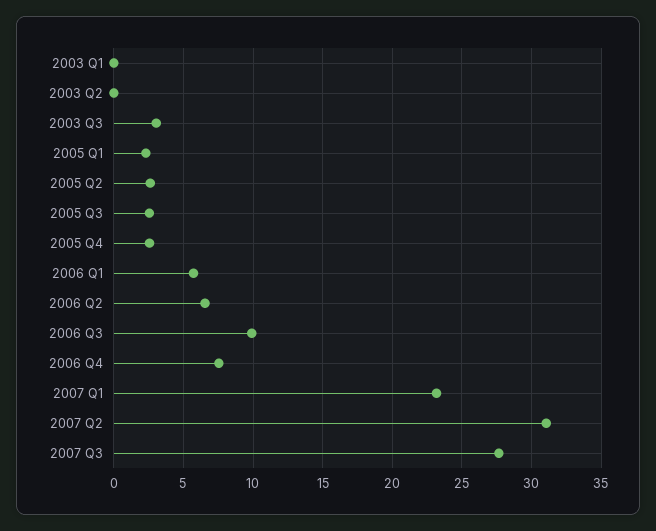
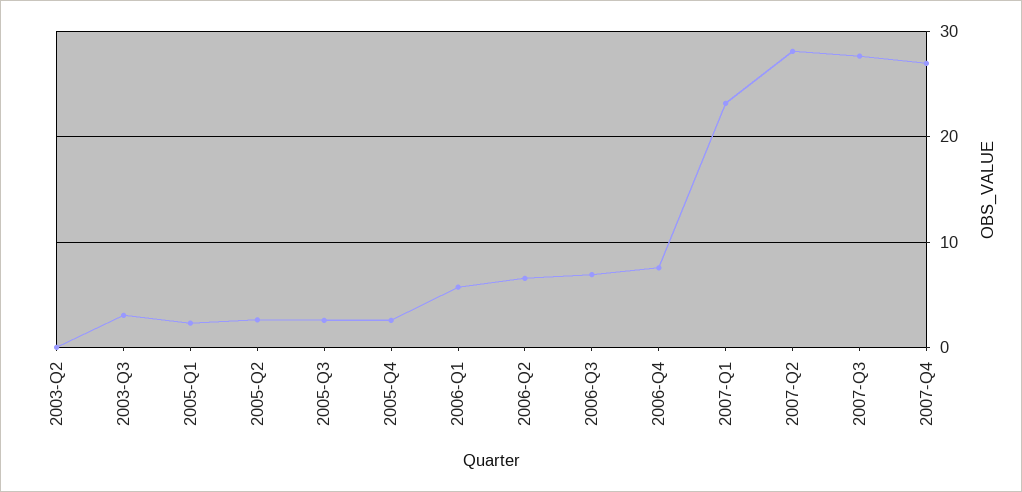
2003 Q1: 0 -> none
2006 Q3: 10 -> 7
2007 Q2: 31 -> 28
2007-Q4: none -> 27

